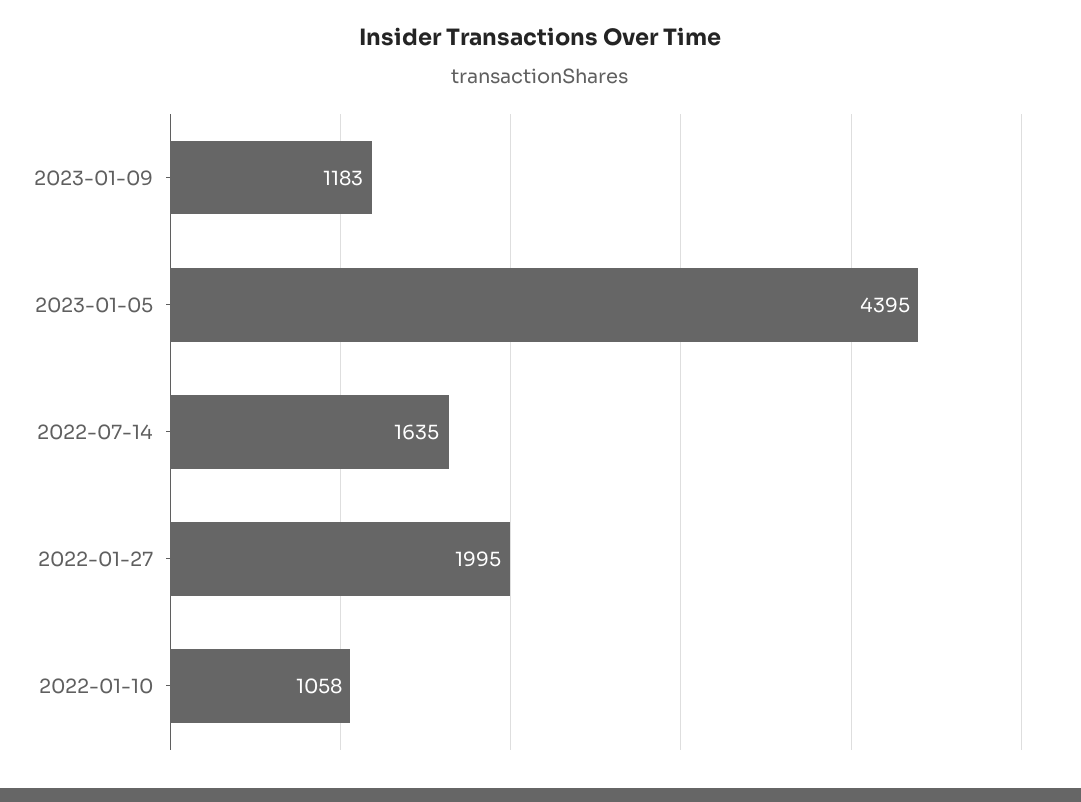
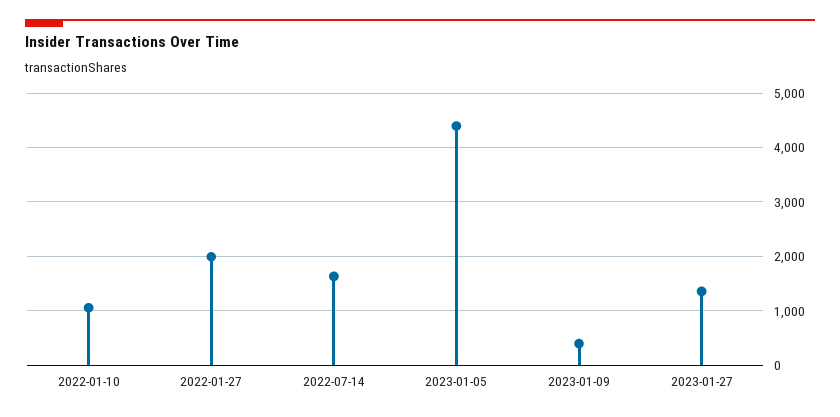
2023-01-09: 1183 -> 400
2023-01-27: none -> 1400

